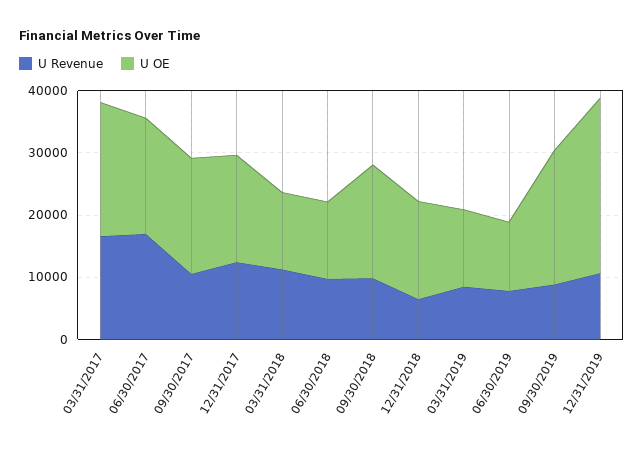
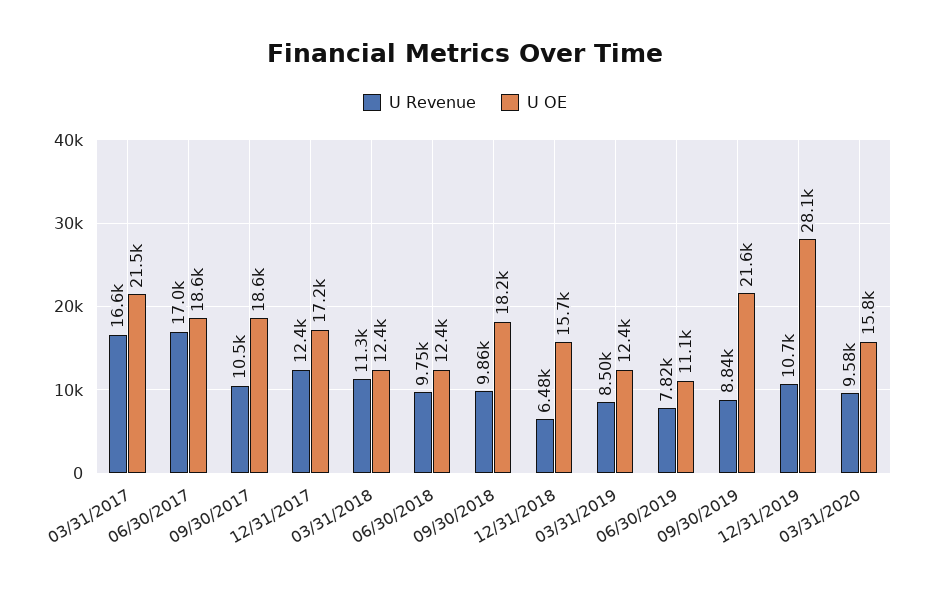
U Revenue, 03/31/2020: none -> 9580
U OE, 03/31/2020: none -> 15800

